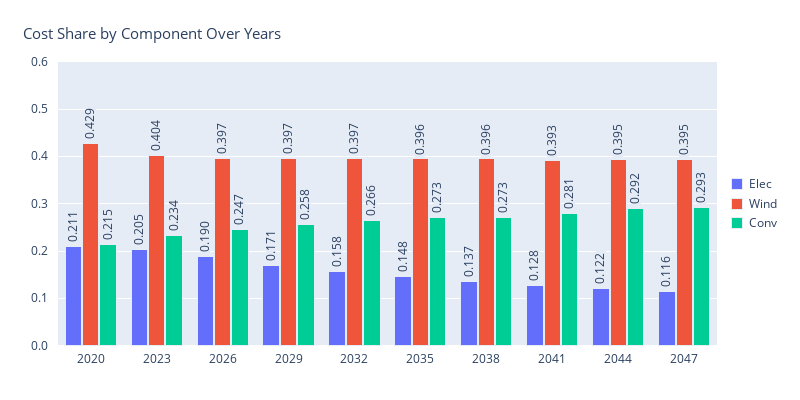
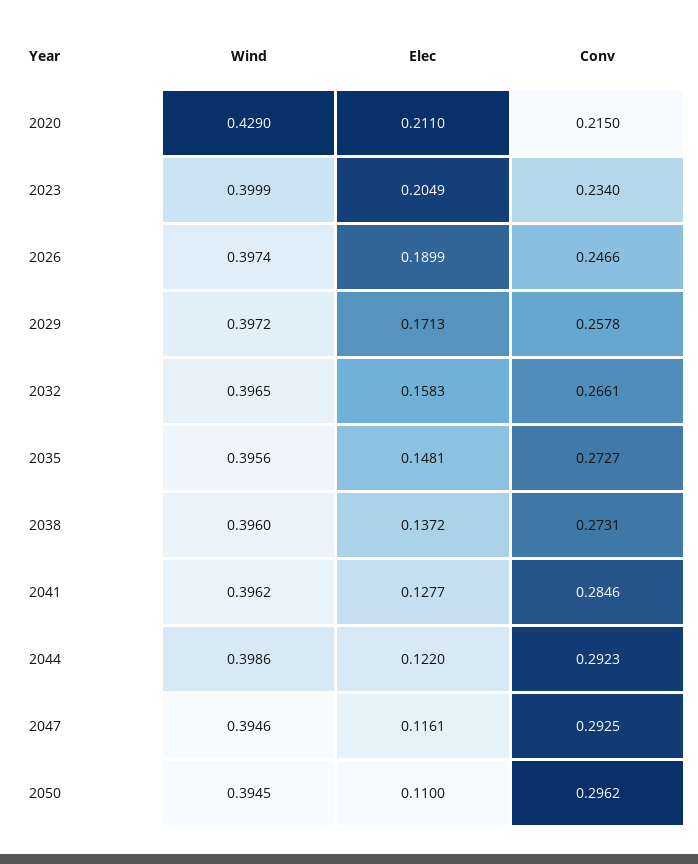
Wind, 2023: 0.404 -> 0.3999
Wind, 2041: 0.393 -> 0.3962
Conv, 2041: 0.281 -> 0.2846
Wind, 2044: 0.395 -> 0.3986
Wind, 2050: none -> 0.3945
Elec, 2050: none -> 0.11
Conv, 2050: none -> 0.2962

